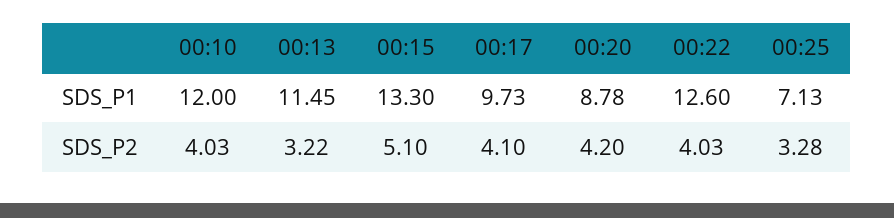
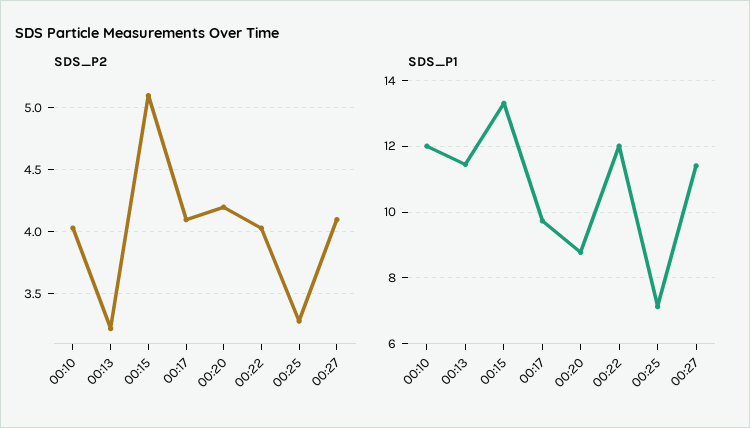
SDS_P1, 00:22: 12.6 -> 12
SDS_P2, 00:27: none -> 4.1
SDS_P1, 00:27: none -> 11.4

